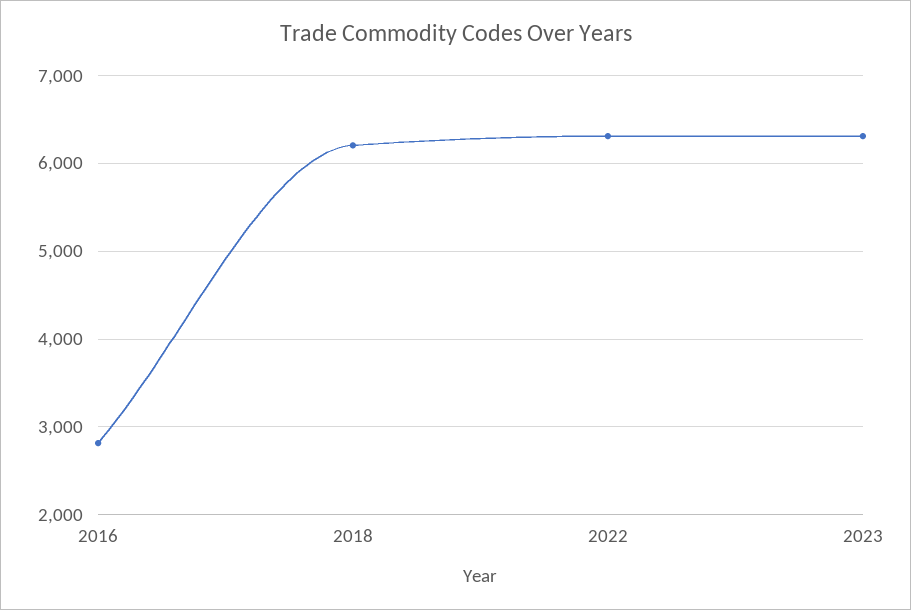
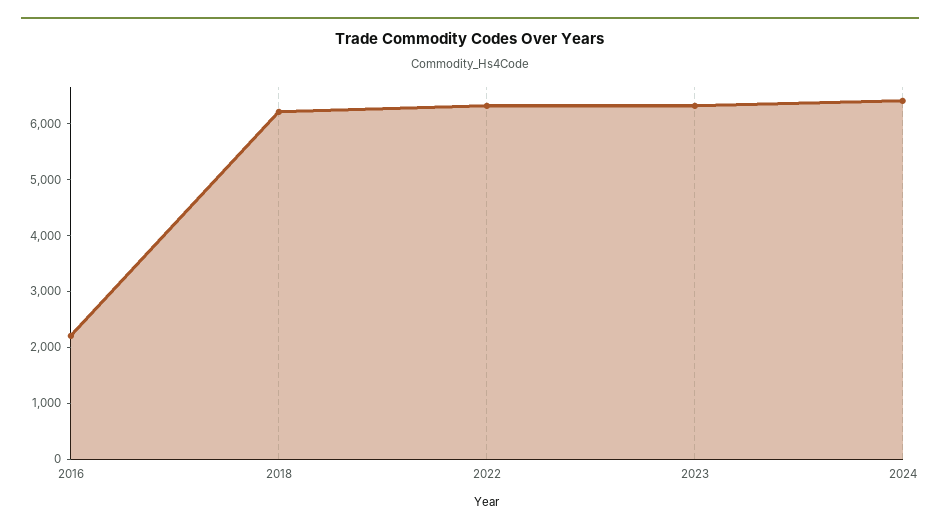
2016: 2800 -> 2200
2024: none -> 6400

